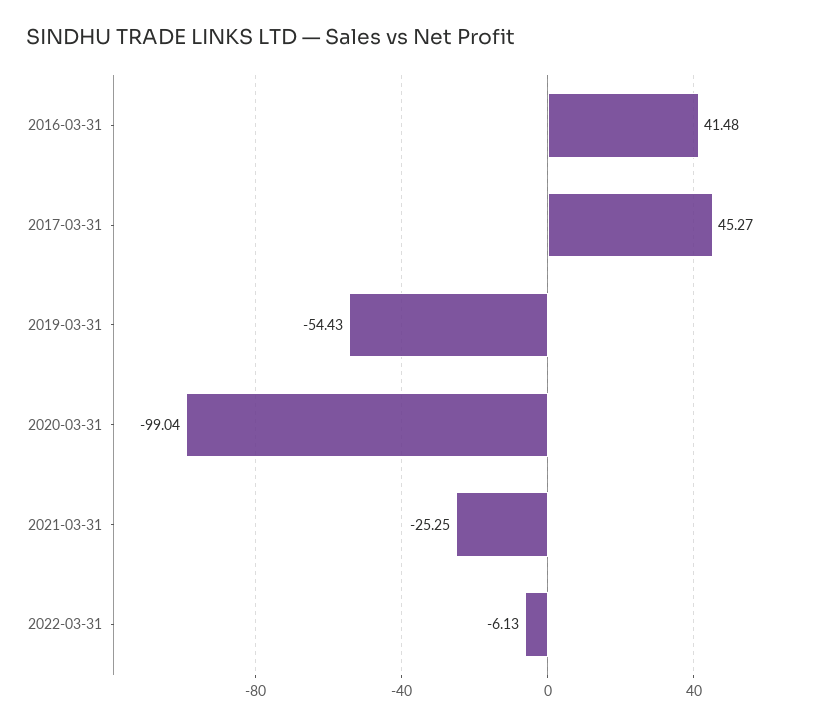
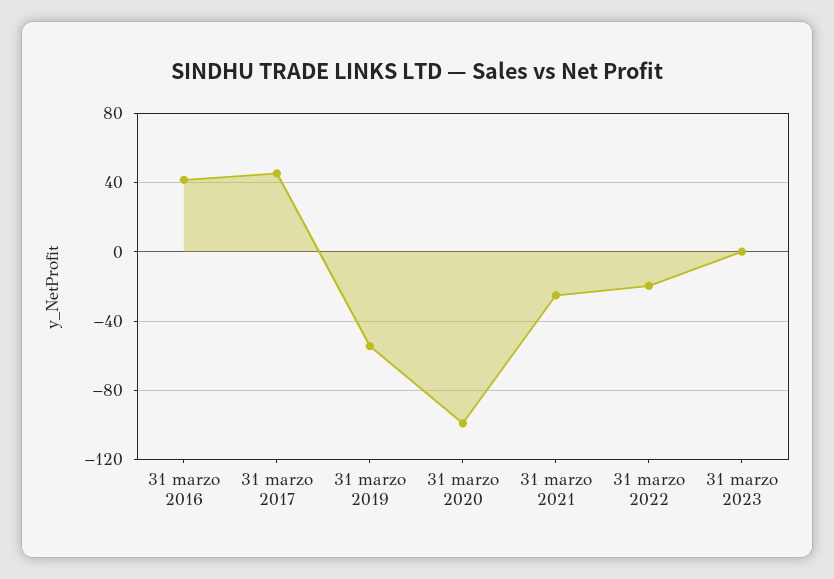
2022-03-31: -6.13 -> -20
31 marzo 2023: none -> 0

